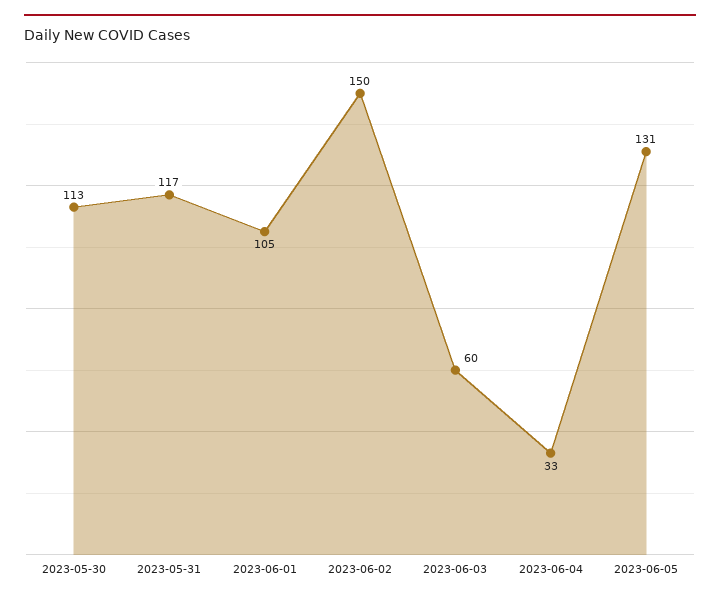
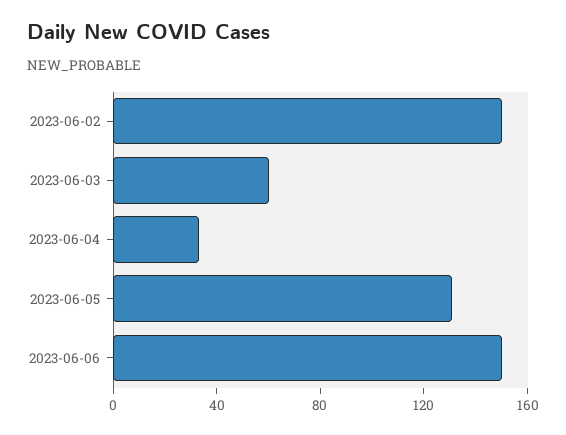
2023-05-30: 113 -> none
2023-05-31: 117 -> none
2023-06-01: 105 -> none
2023-06-06: none -> 150

